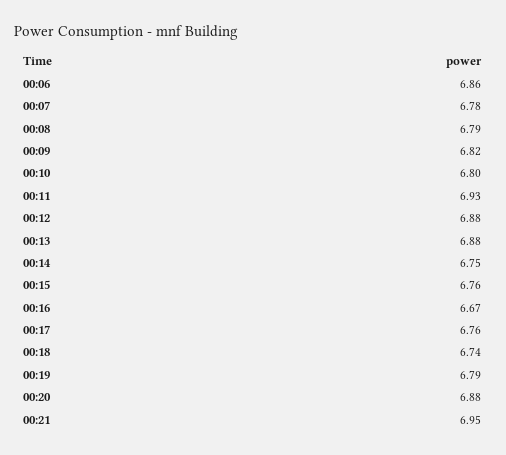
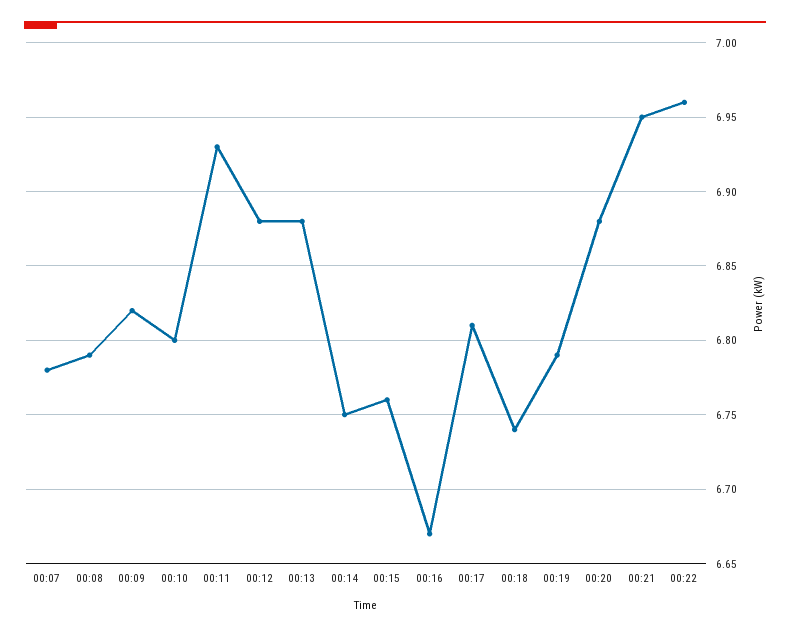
00:06: 6.86 -> none
00:17: 6.76 -> 6.81
00:22: none -> 6.96

